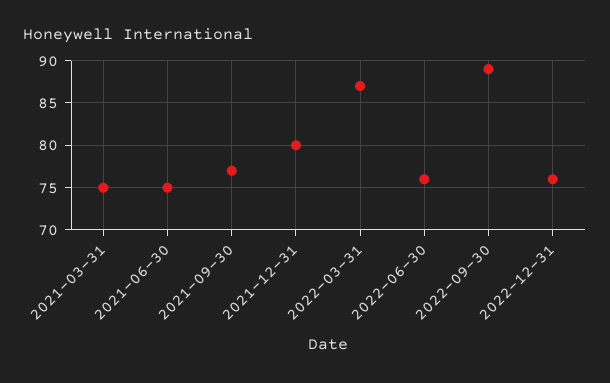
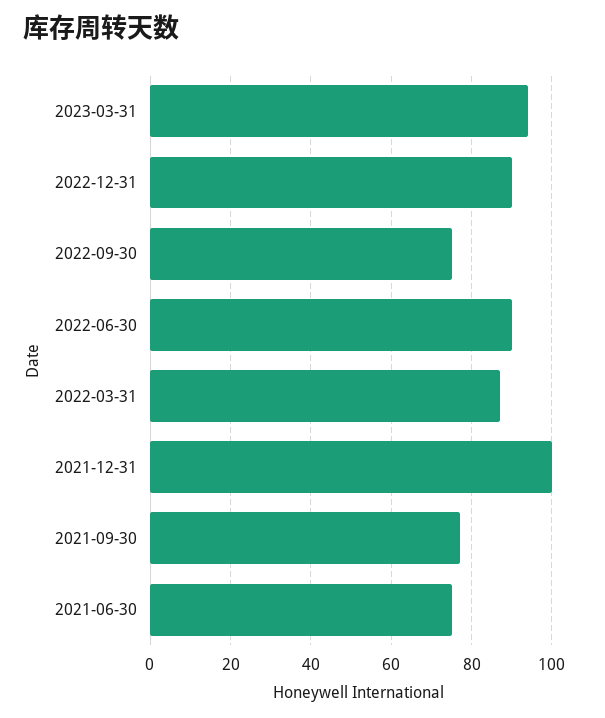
2021-03-31: 75 -> none
2021-12-31: 80 -> 100
2022-06-30: 76 -> 90
2022-09-30: 89 -> 75
2022-12-31: 76 -> 90
2023-03-31: none -> 95

